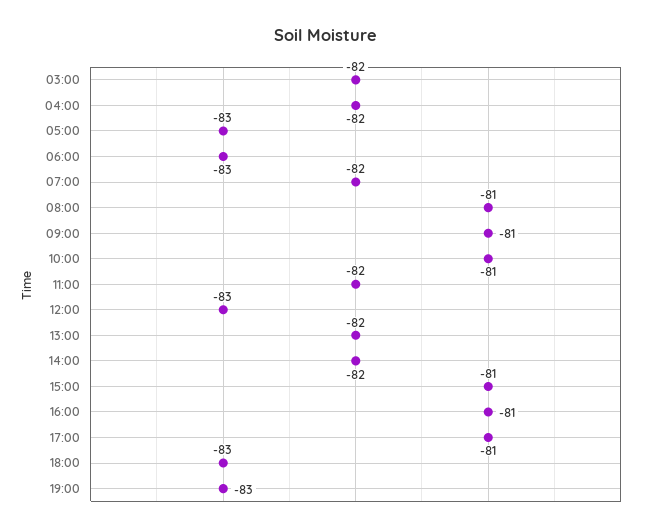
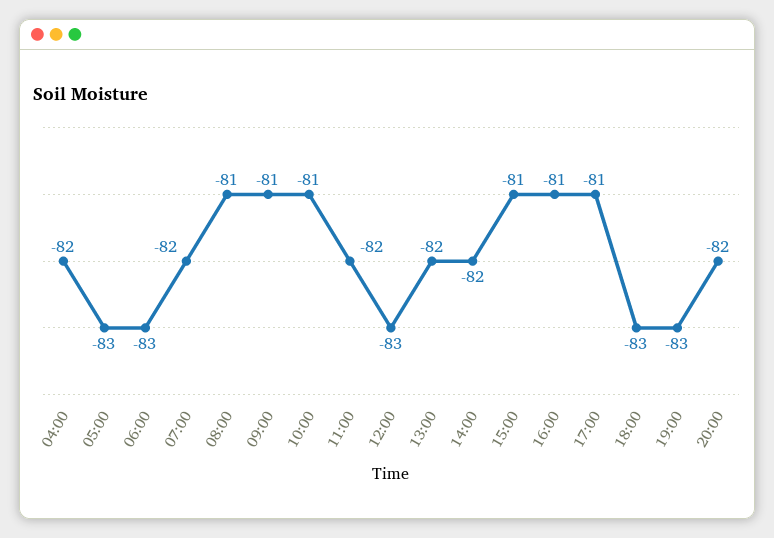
03:00: -82 -> none
20:00: none -> -82

